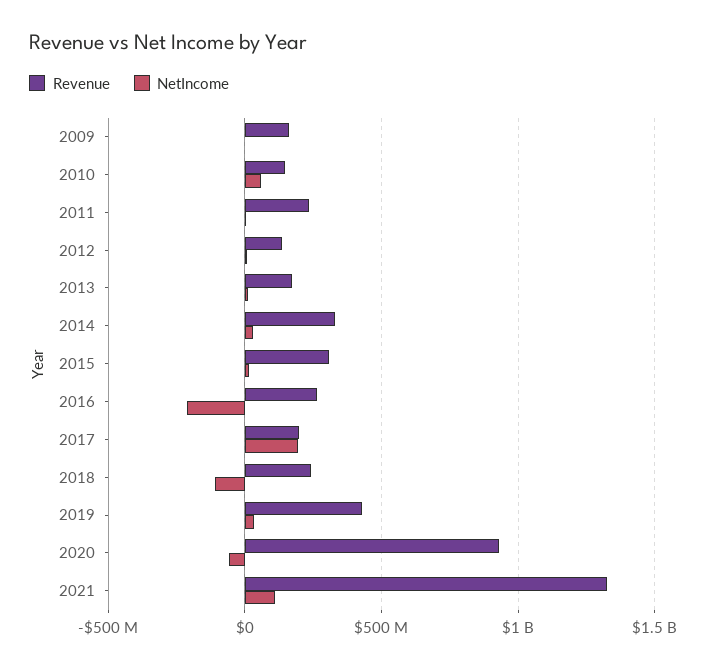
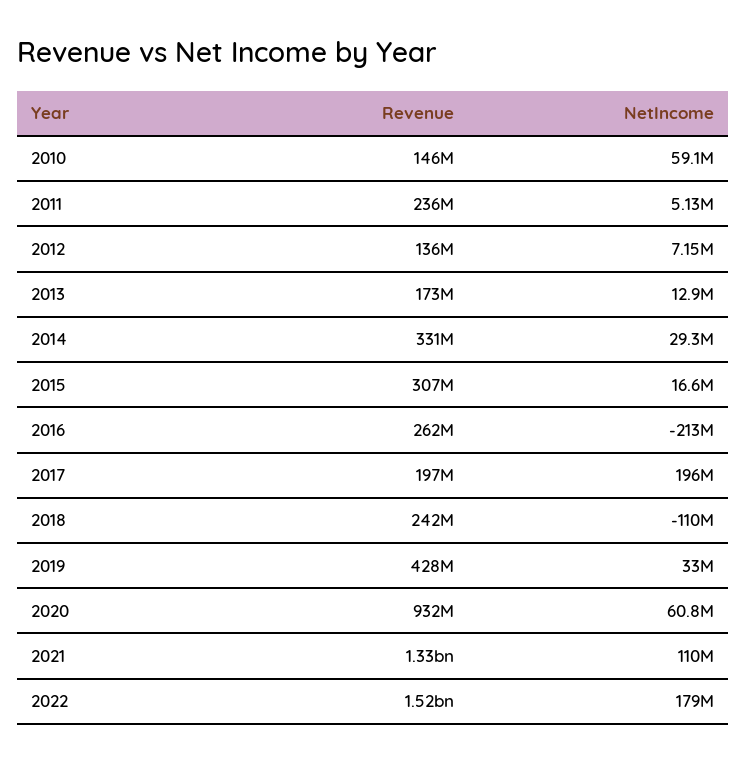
Revenue, 2009: 150000000 -> none
NetIncome, 2009: 0 -> none
NetIncome, 2020: -50000000 -> 60800000
Revenue, 2022: none -> 1520000000
NetIncome, 2022: none -> 179000000

